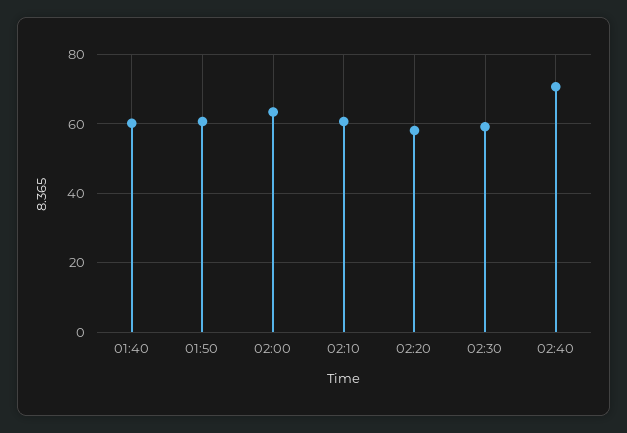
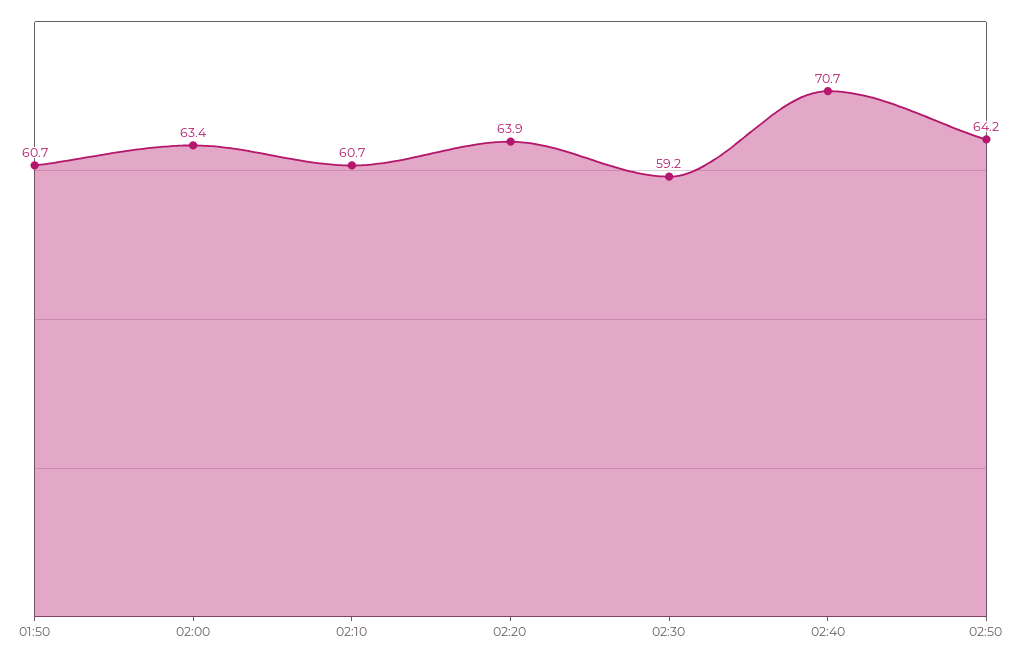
01:40: 60 -> none
02:20: 58 -> 63.9
02:50: none -> 64.2

